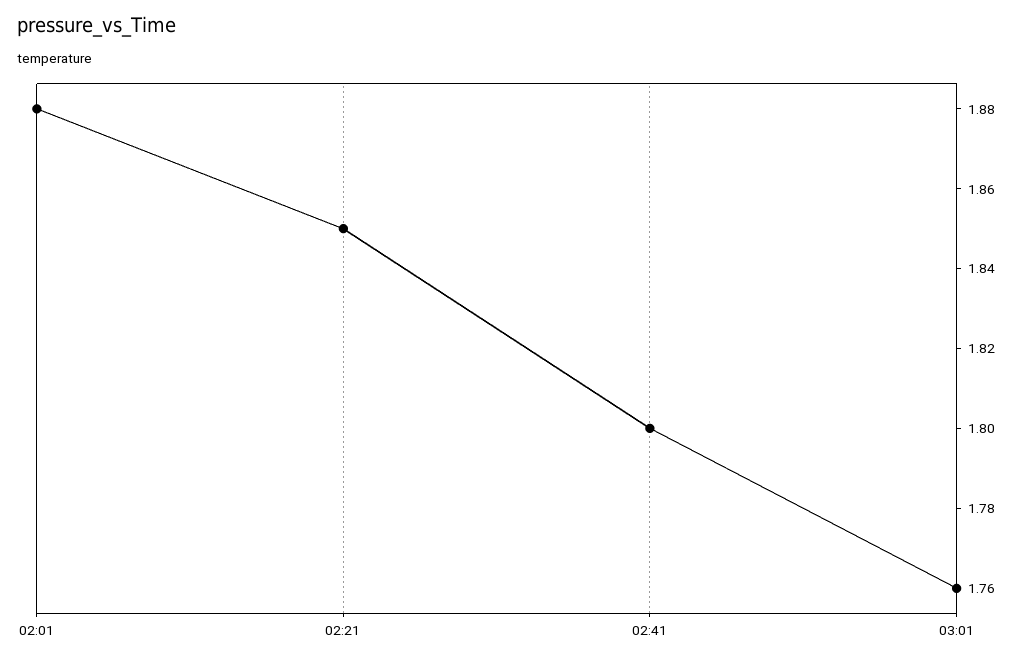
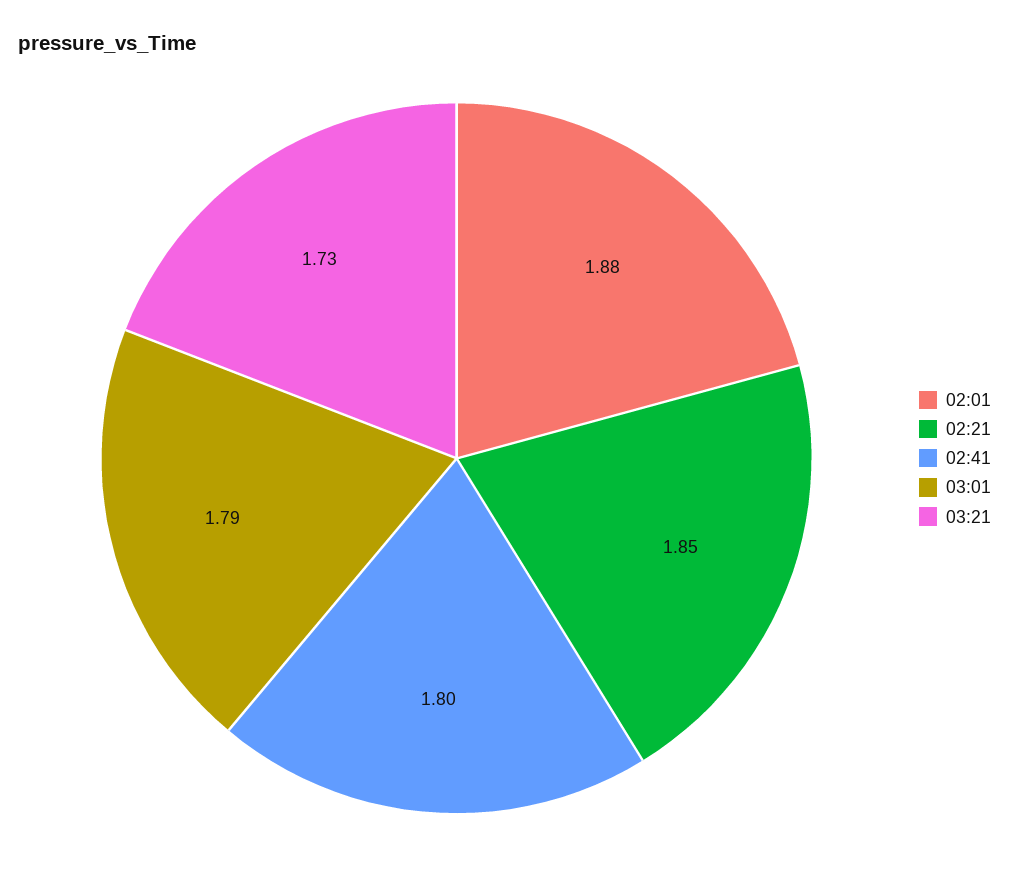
03:01: 1.76 -> 1.79
03:21: none -> 1.73

